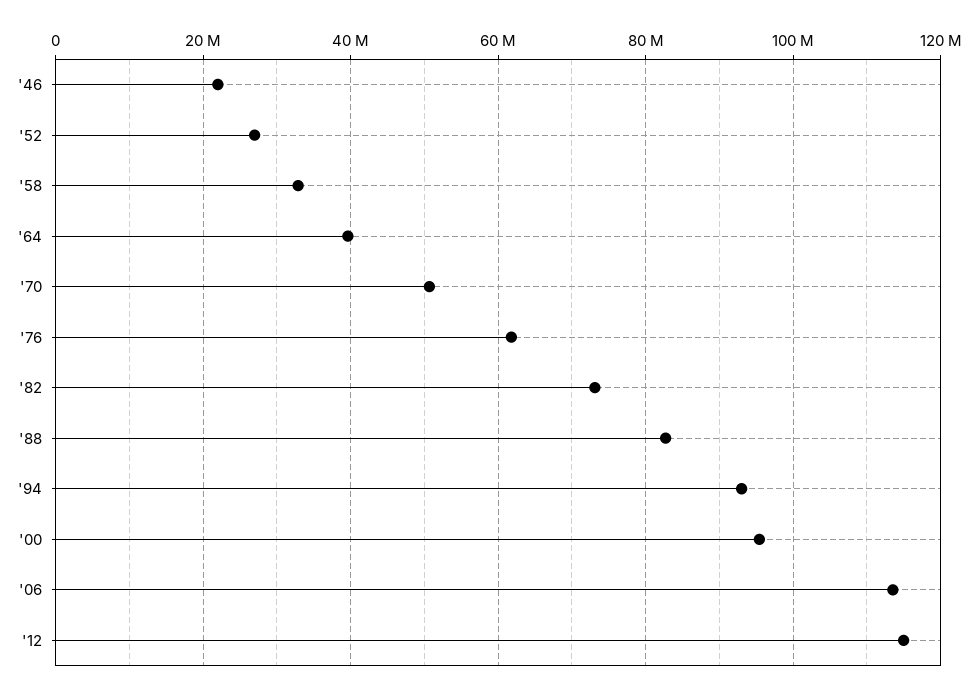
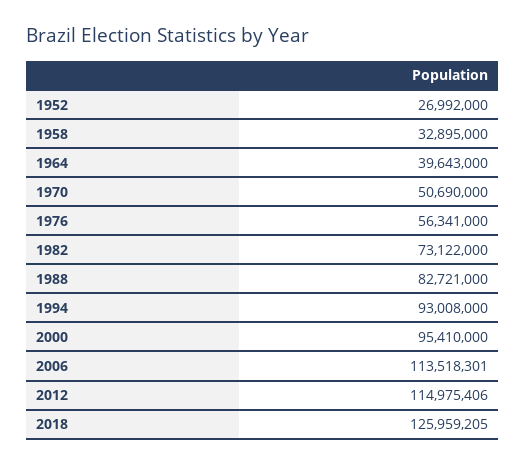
'46: 22000000 -> none
'76: 62000000 -> 56341000
2018: none -> 125959205

